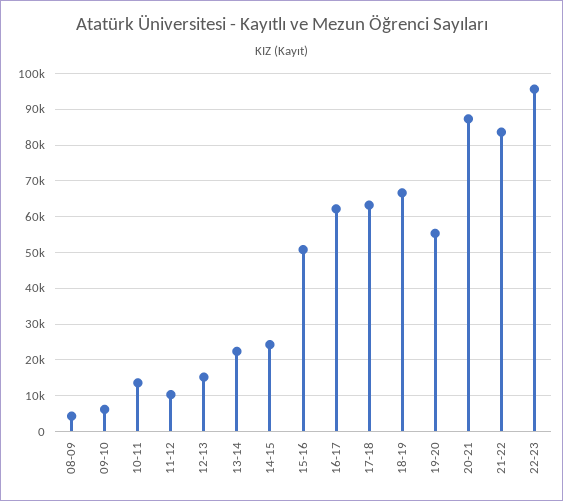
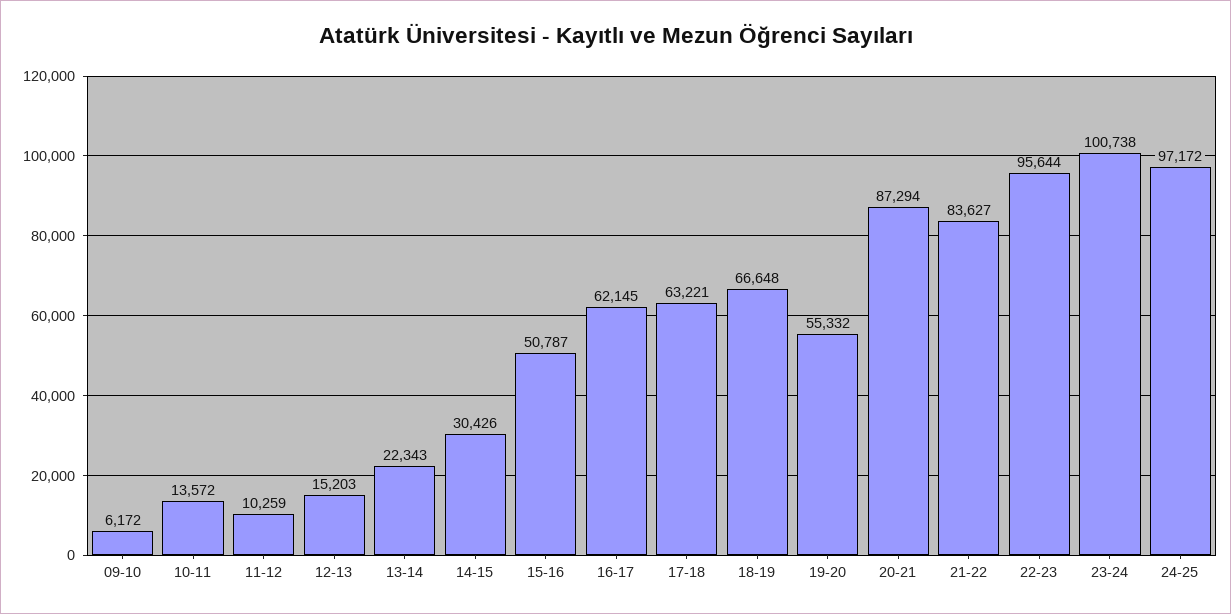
08-09: 4000 -> none
14-15: 24000 -> 30426
23-24: none -> 100738
24-25: none -> 97172

